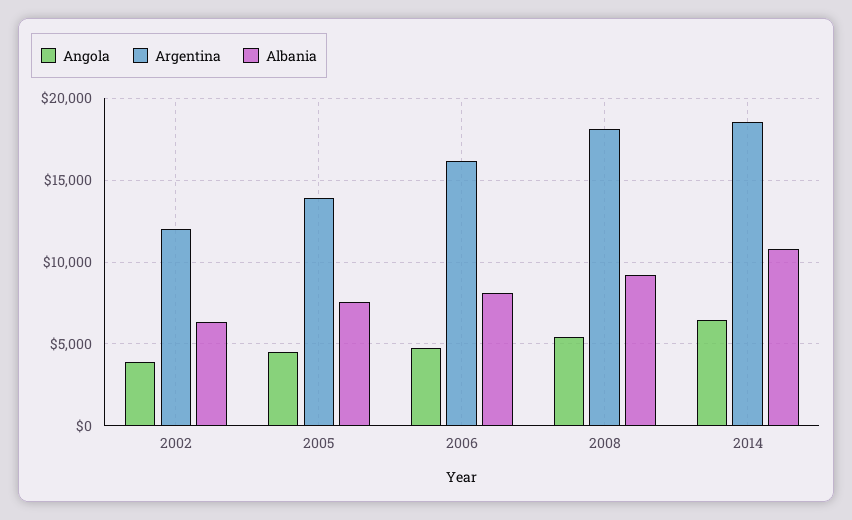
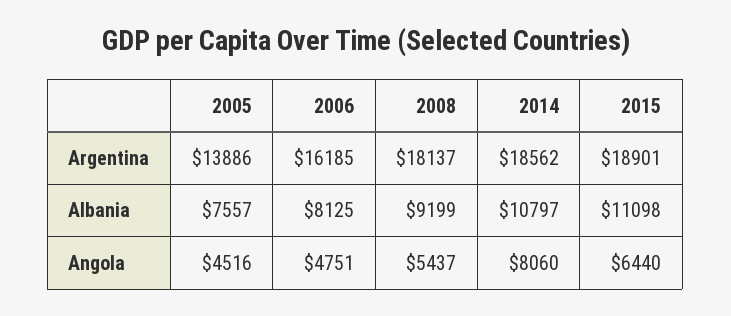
Angola, 2002: 4000 -> none
Argentina, 2002: 12000 -> none
Albania, 2002: 6500 -> none
Angola, 2014: 6500 -> 8060
Argentina, 2015: none -> 18901
Albania, 2015: none -> 11098
Angola, 2015: none -> 6440

